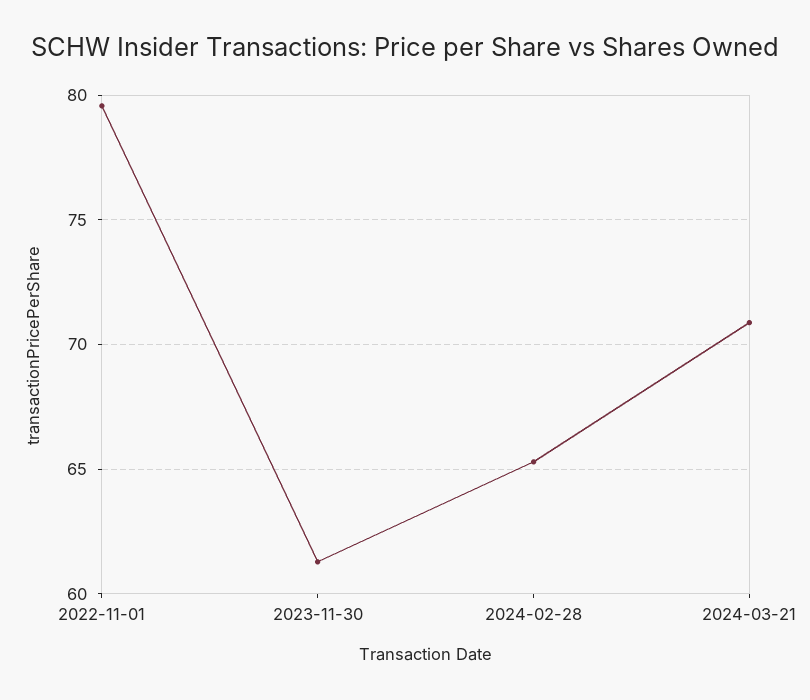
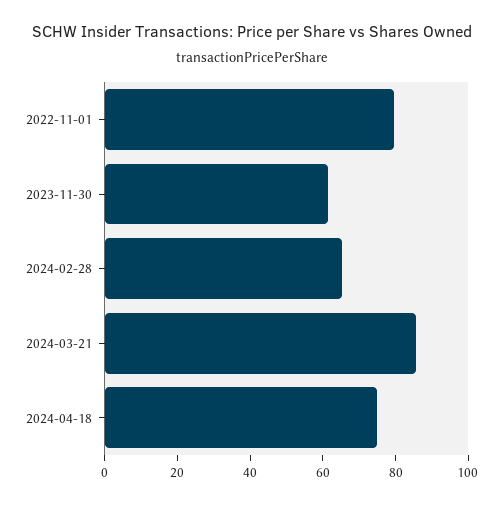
2024-03-21: 71 -> 85
2024-04-18: none -> 75

